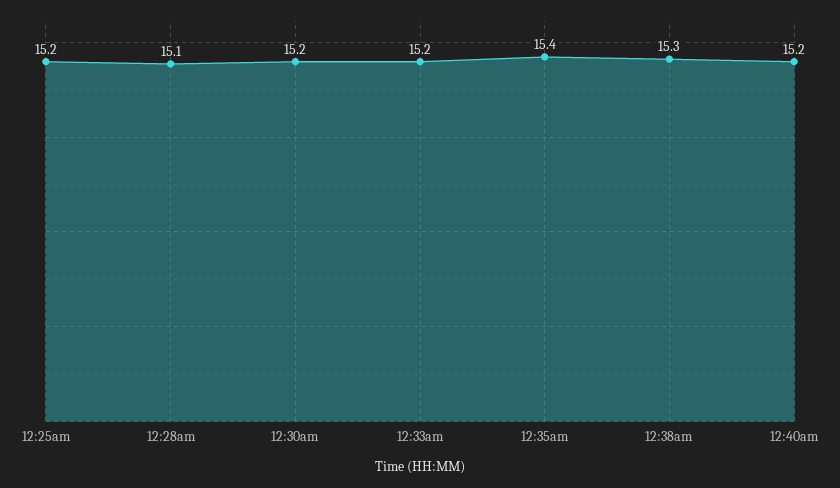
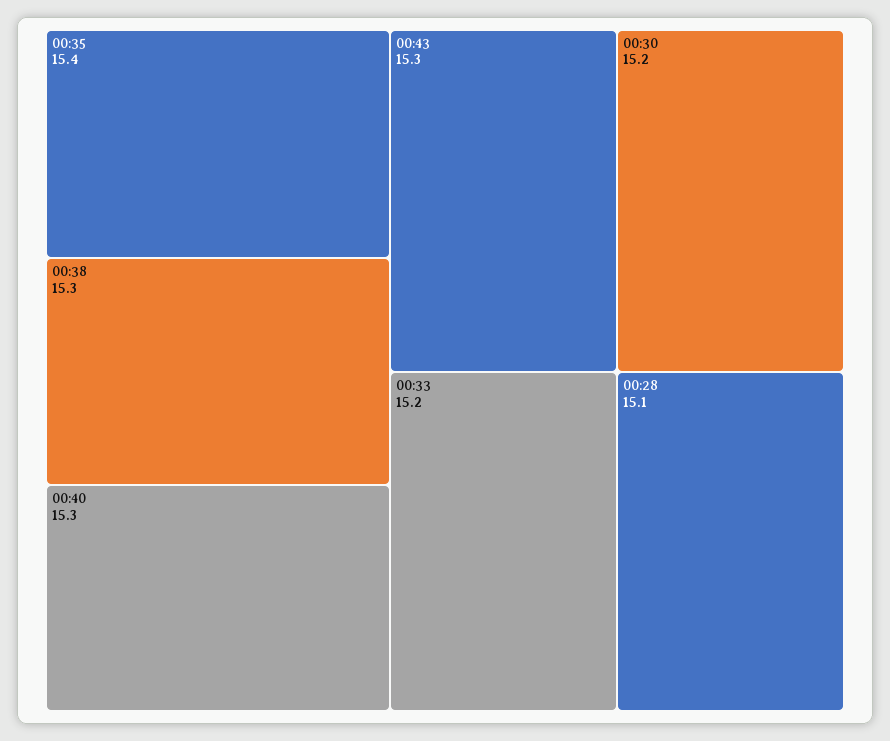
12:25am: 15.2 -> none
12:40am: 15.2 -> 15.3
00:43: none -> 15.3

